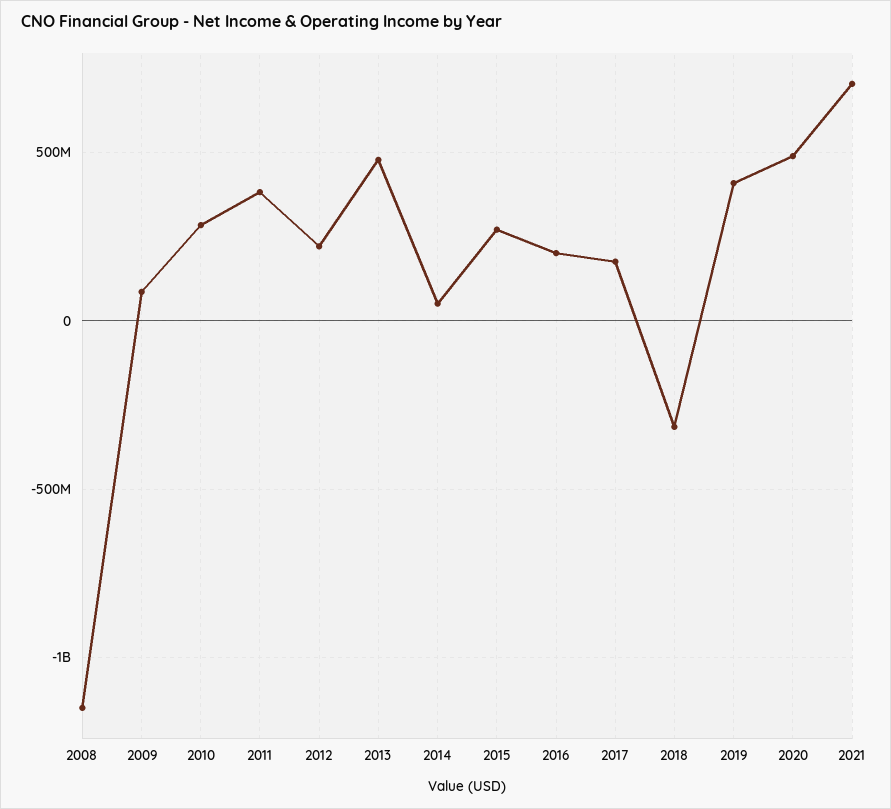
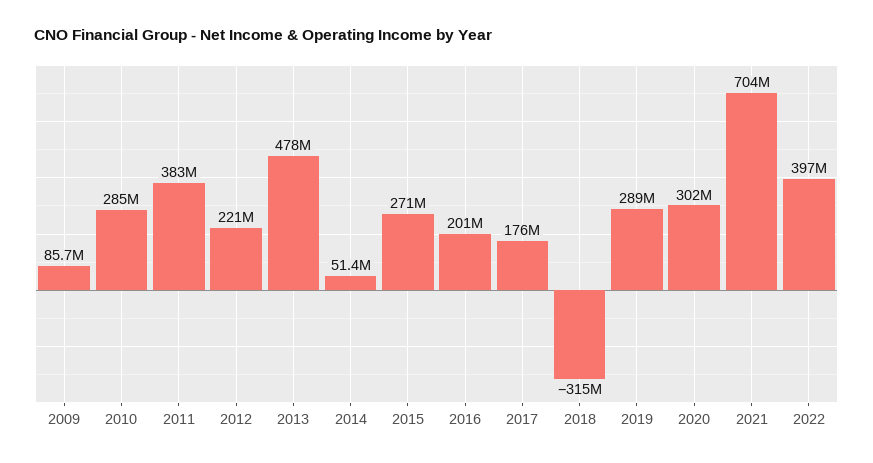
2008: -1150000000 -> none
2019: 400000000 -> 289000000
2020: 500000000 -> 302000000
2022: none -> 397000000

